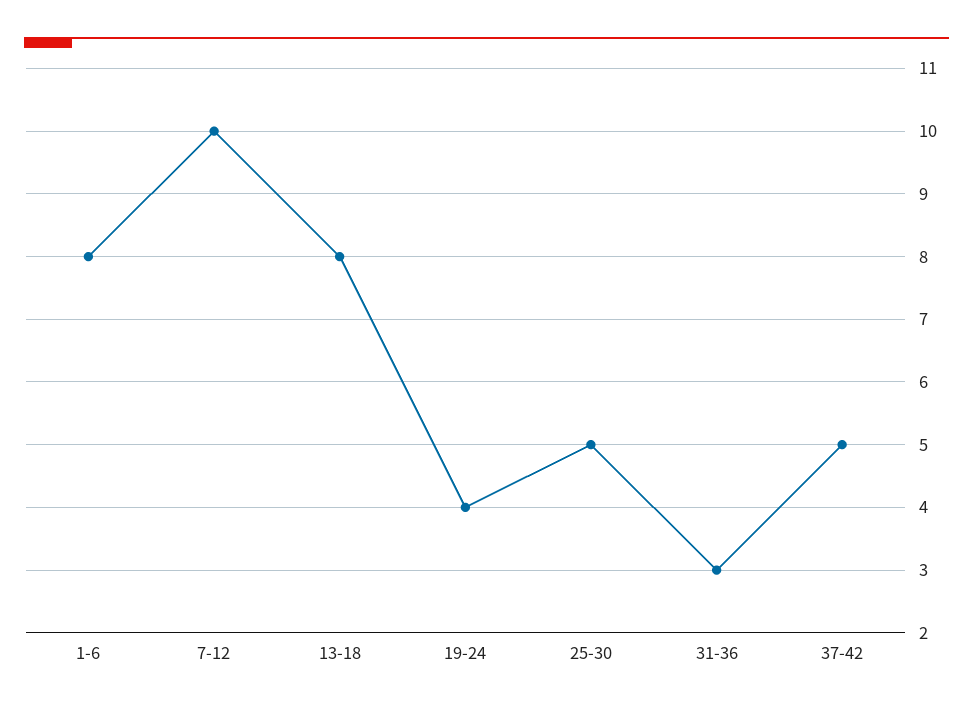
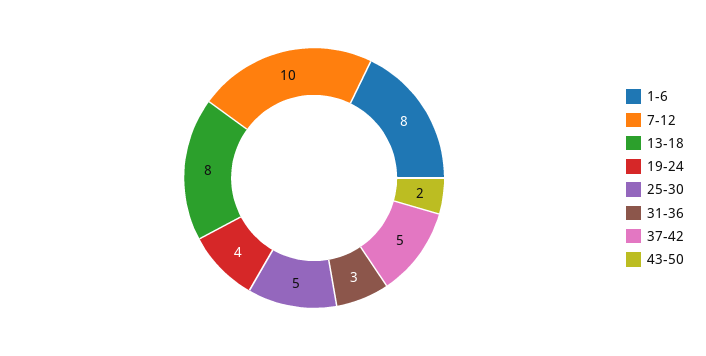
43-50: none -> 2

